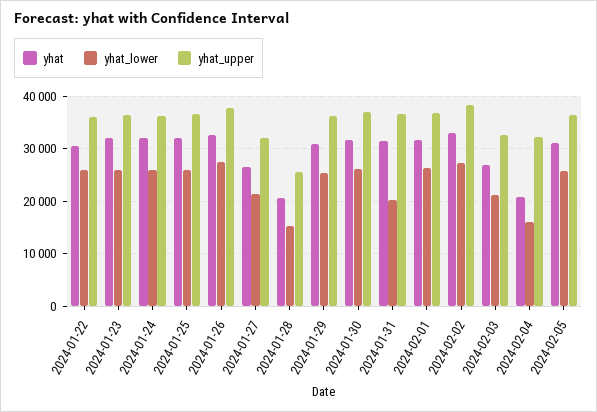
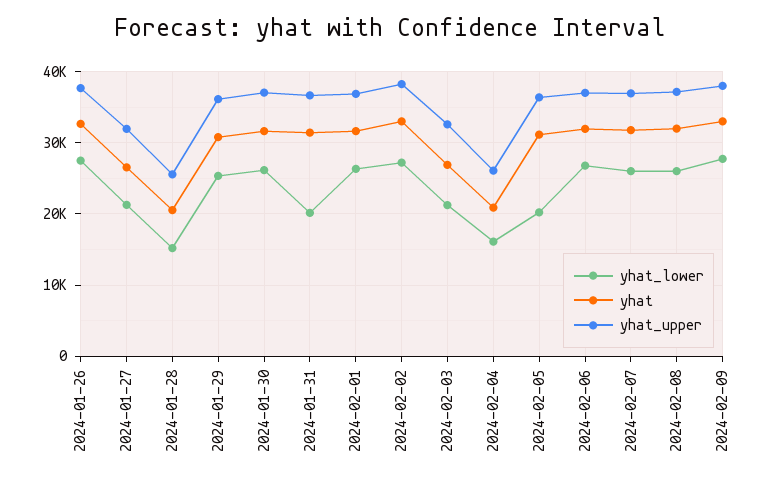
yhat, 2024-01-22: 30000 -> none
yhat_lower, 2024-01-22: 26000 -> none
yhat_upper, 2024-01-22: 36000 -> none
yhat, 2024-01-23: 32000 -> none
yhat_lower, 2024-01-23: 26000 -> none
yhat_upper, 2024-01-23: 36000 -> none
yhat, 2024-01-24: 32000 -> none
yhat_lower, 2024-01-24: 26000 -> none
yhat_upper, 2024-01-24: 36000 -> none
yhat, 2024-01-25: 32000 -> none
yhat_lower, 2024-01-25: 26000 -> none
yhat_upper, 2024-01-25: 36000 -> none
yhat_upper, 2024-02-04: 32000 -> 26000
yhat_lower, 2024-02-05: 26000 -> 20000
yhat_lower, 2024-02-06: none -> 27000
yhat, 2024-02-06: none -> 32000
yhat_upper, 2024-02-06: none -> 37000
yhat_lower, 2024-02-07: none -> 26000
yhat, 2024-02-07: none -> 32000
yhat_upper, 2024-02-07: none -> 37000
yhat_lower, 2024-02-08: none -> 26000
yhat, 2024-02-08: none -> 32000
yhat_upper, 2024-02-08: none -> 37000
yhat_lower, 2024-02-09: none -> 28000
yhat, 2024-02-09: none -> 33000
yhat_upper, 2024-02-09: none -> 38000

